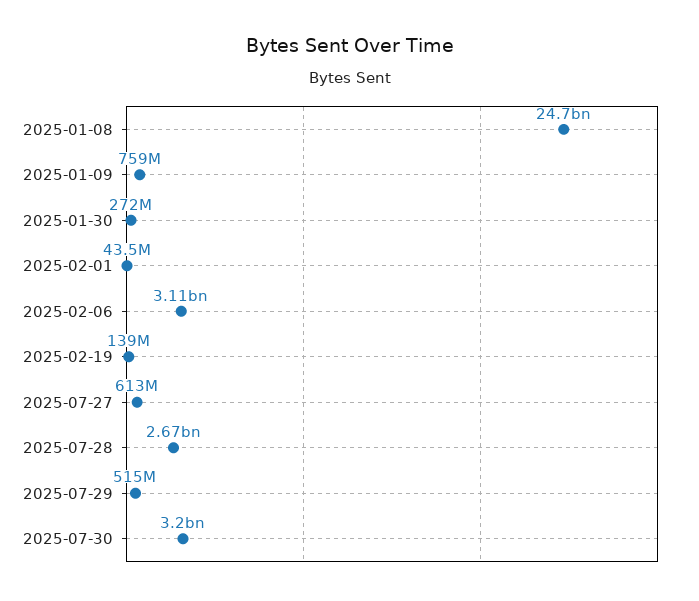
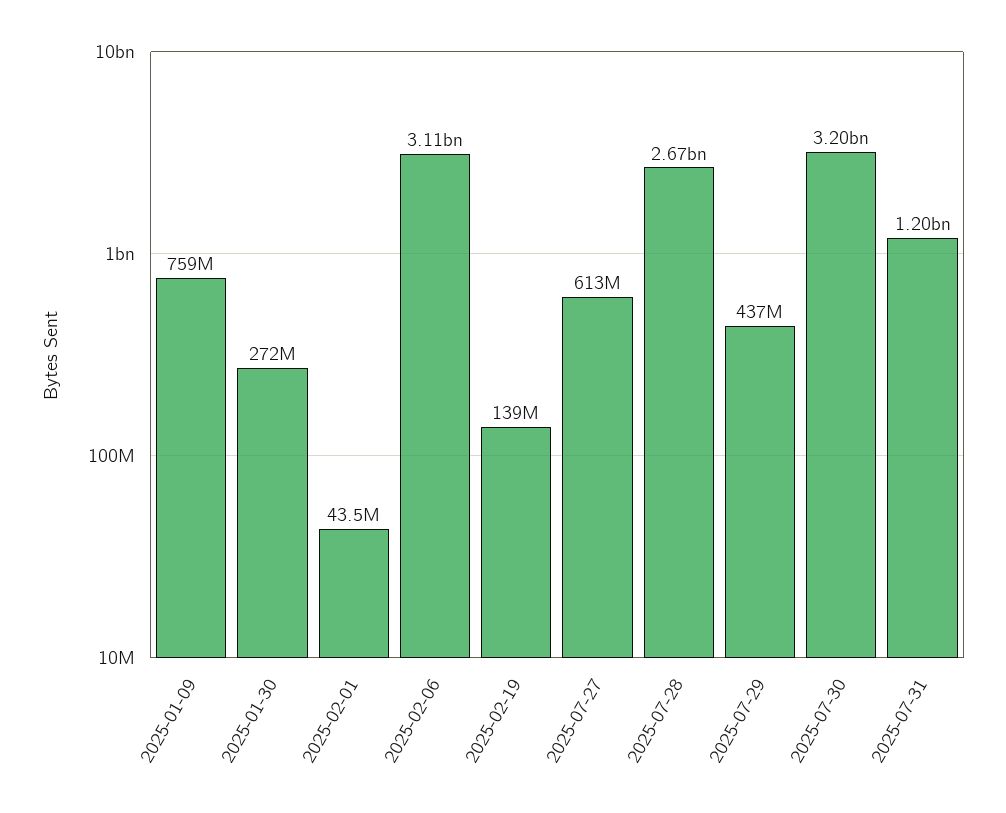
2025-01-08: 24700000000 -> none
2025-07-29: 515000000 -> 437000000
2025-07-31: none -> 1200000000

